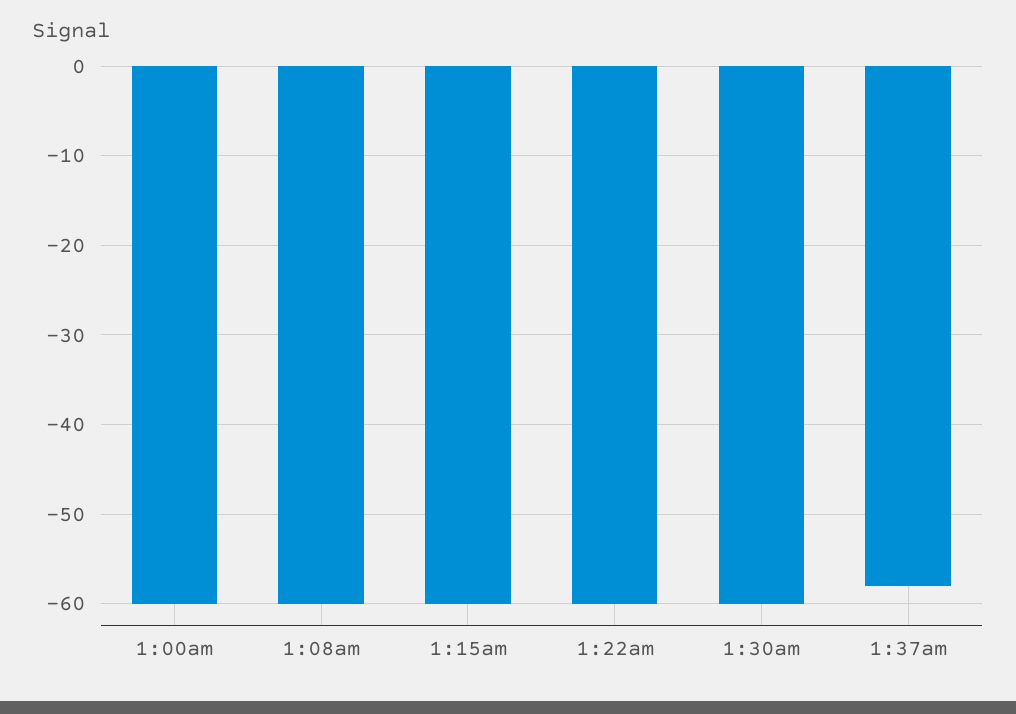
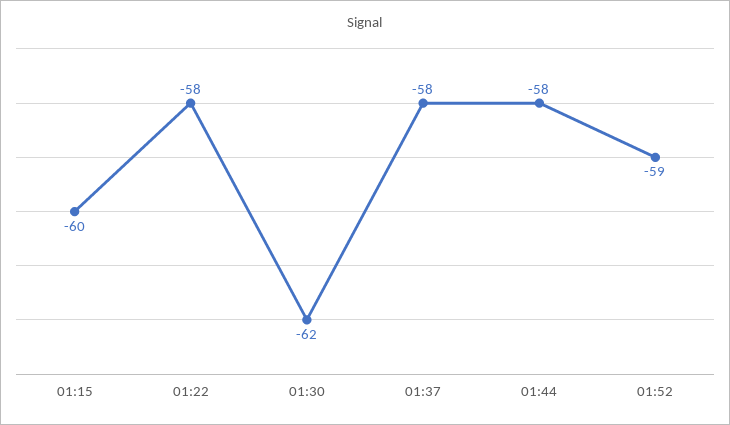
1:00am: -60 -> none
1:08am: -60 -> none
1:22am: -60 -> -58
1:30am: -60 -> -62
01:44: none -> -58
01:52: none -> -59

